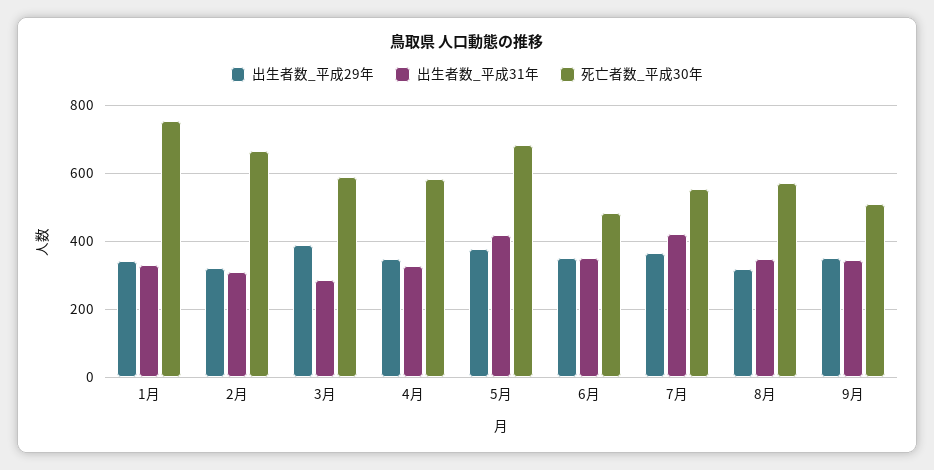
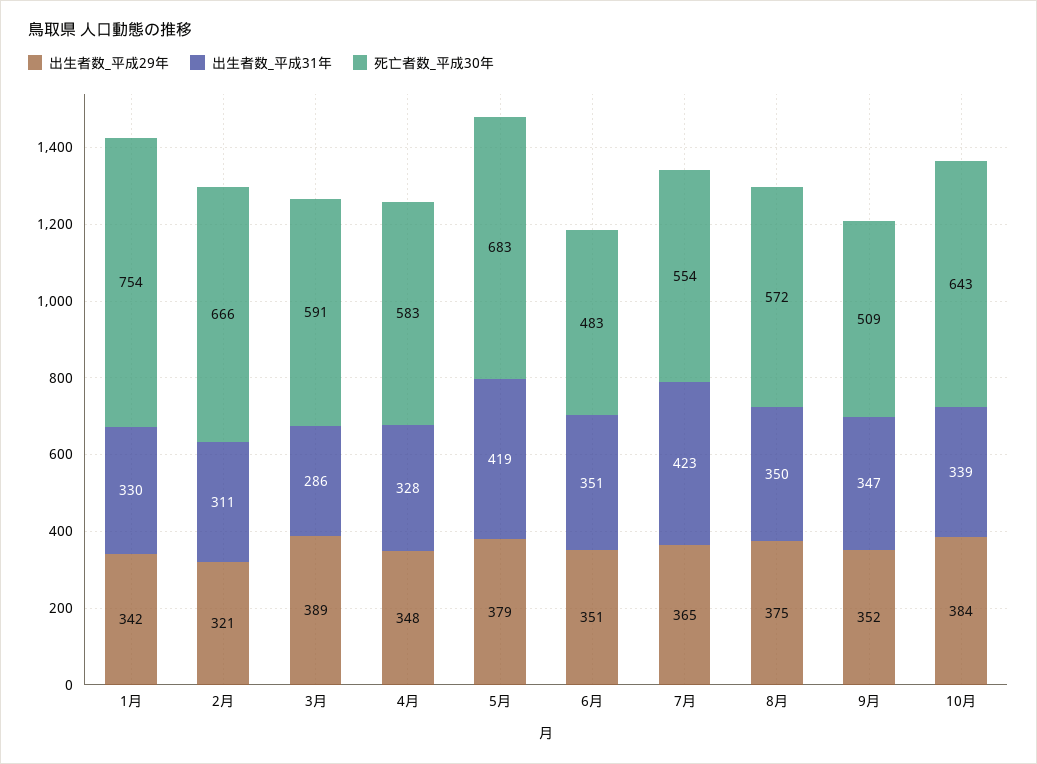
出生者数_平成29年, 8月: 320 -> 375
出生者数_平成29年, 10月: none -> 384
出生者数_平成31年, 10月: none -> 339
死亡者数_平成30年, 10月: none -> 643

